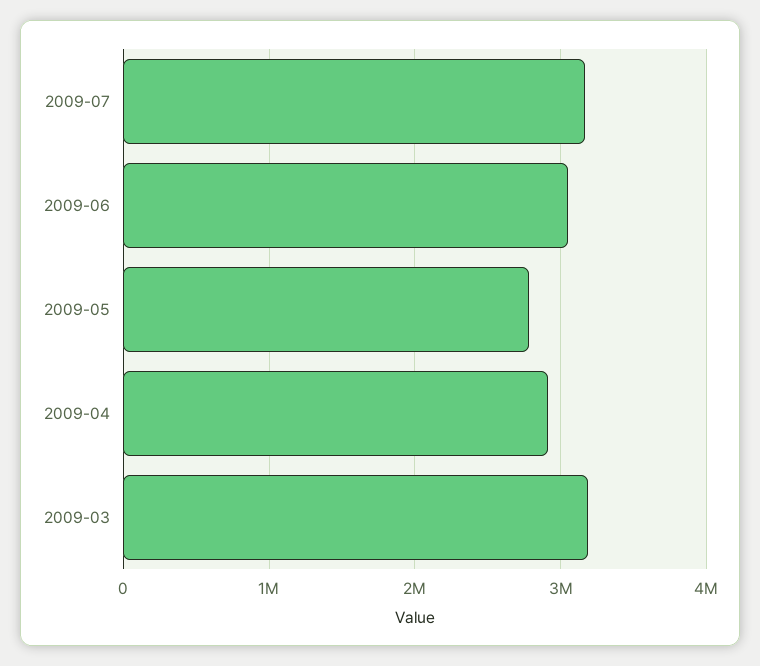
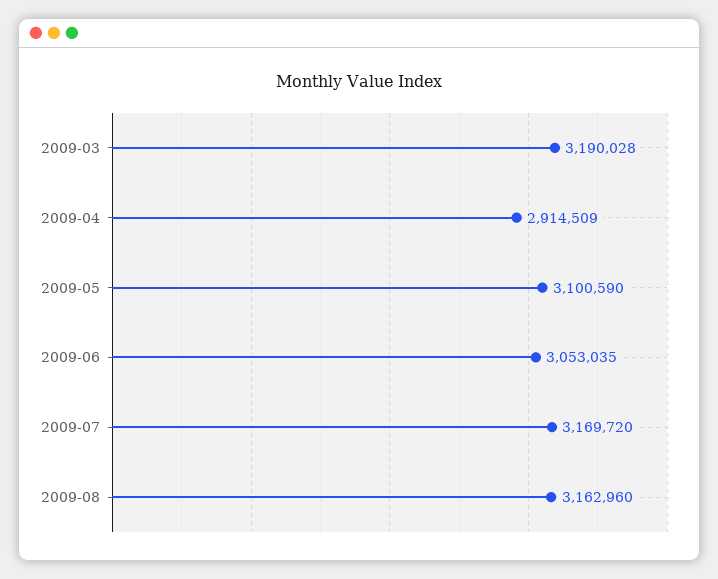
2009-05: 2800000 -> 3100590
2009-08: none -> 3162960

